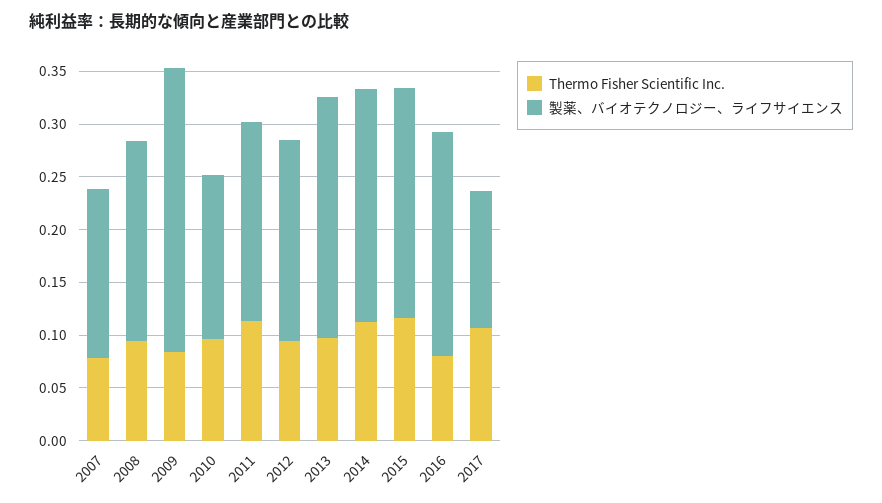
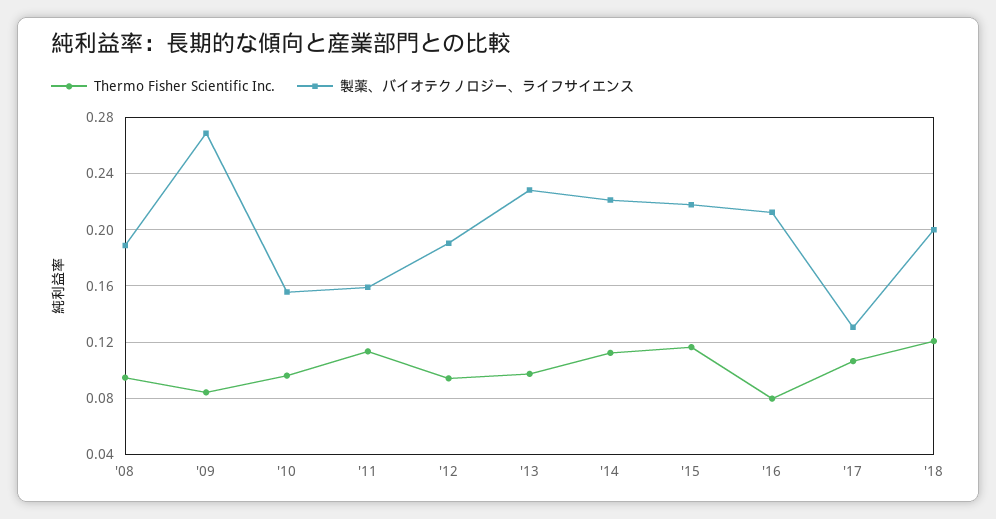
Thermo Fisher Scientific Inc., 2007: 0.08 -> none
製薬、バイオテクノロジー、ライフサイエンス, 2007: 0.16 -> none
製薬、バイオテクノロジー、ライフサイエンス, 2011: 0.19 -> 0.16
Thermo Fisher Scientific Inc., '18: none -> 0.12
製薬、バイオテクノロジー、ライフサイエンス, '18: none -> 0.2

